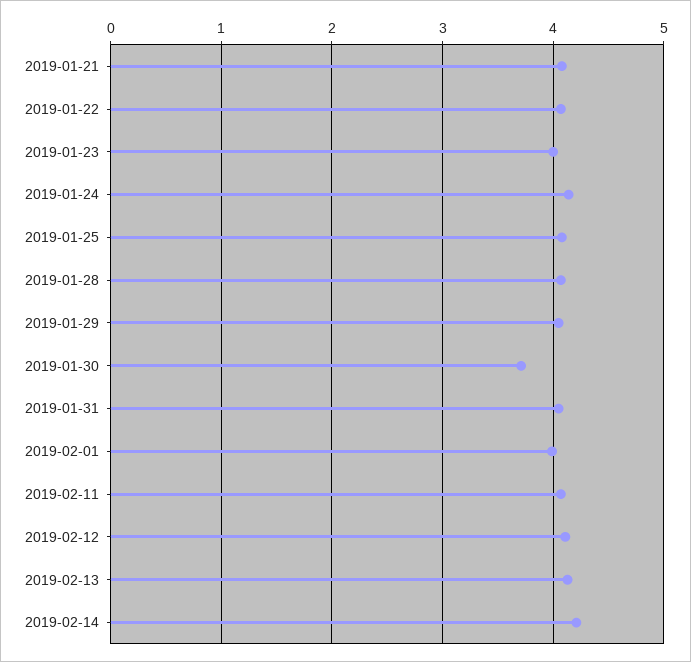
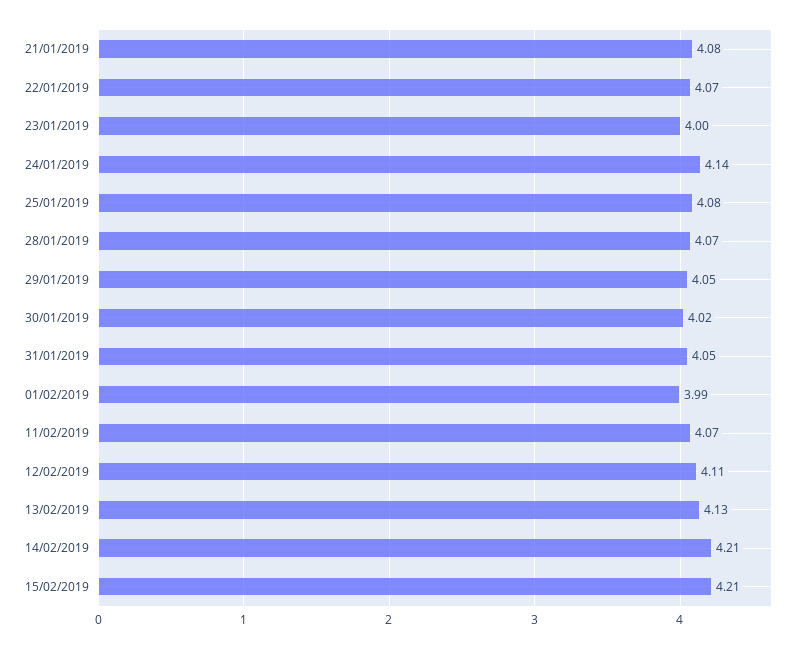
2019-01-30: 3.7 -> 4.02
15/02/2019: none -> 4.21

